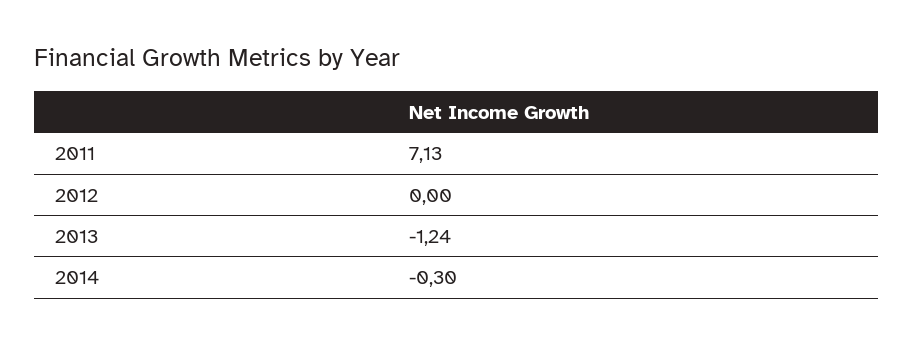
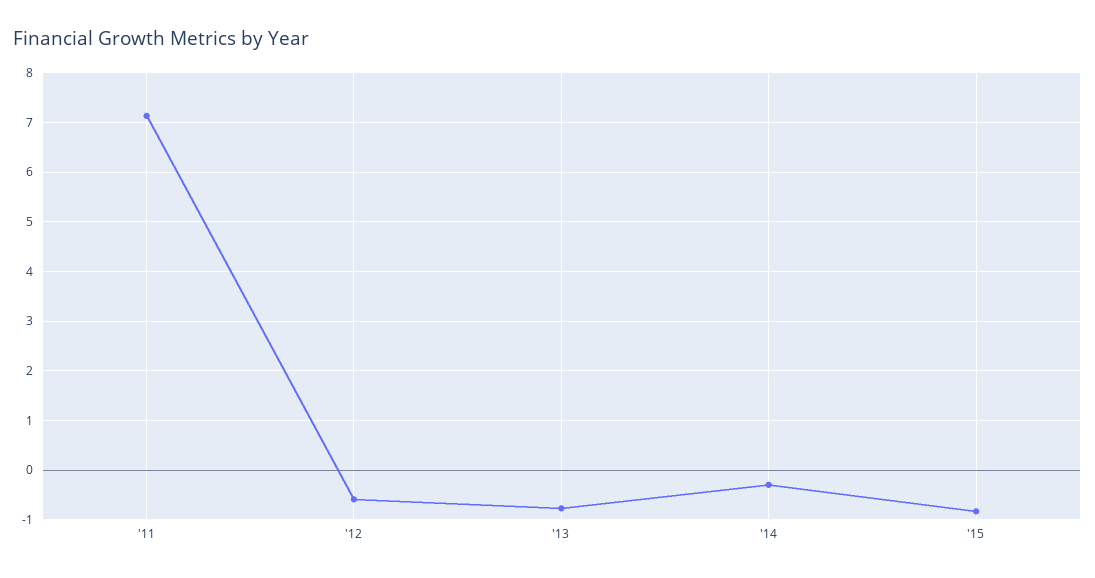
2012: 0 -> -0.6
2013: -1.24 -> -0.8
'15: none -> -0.8

